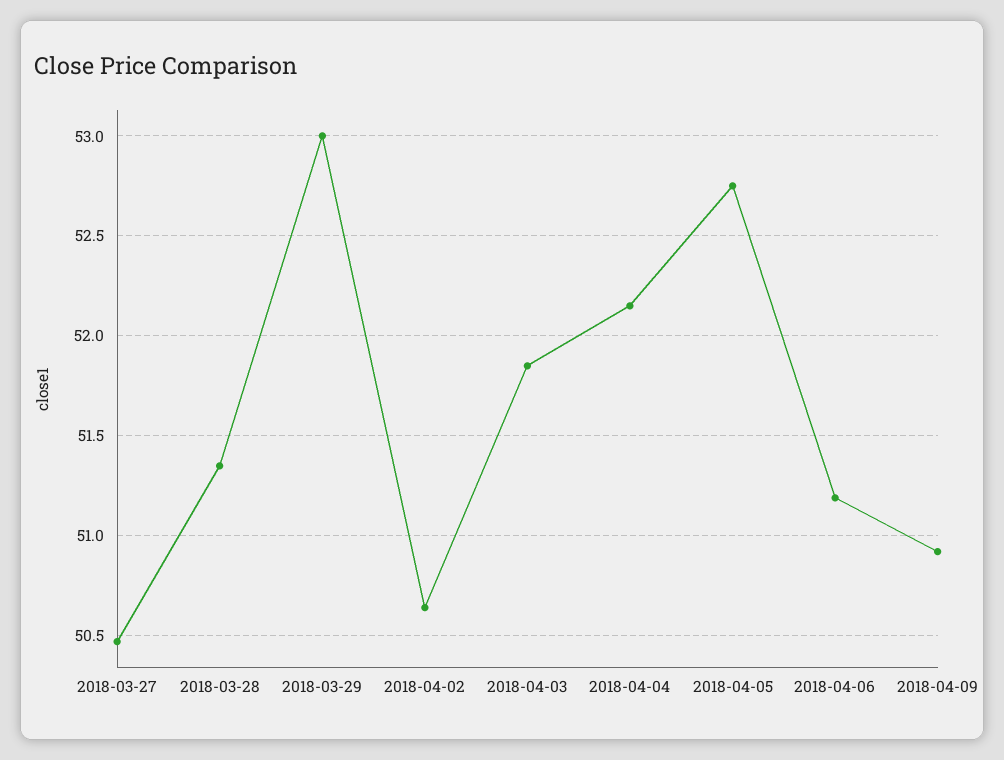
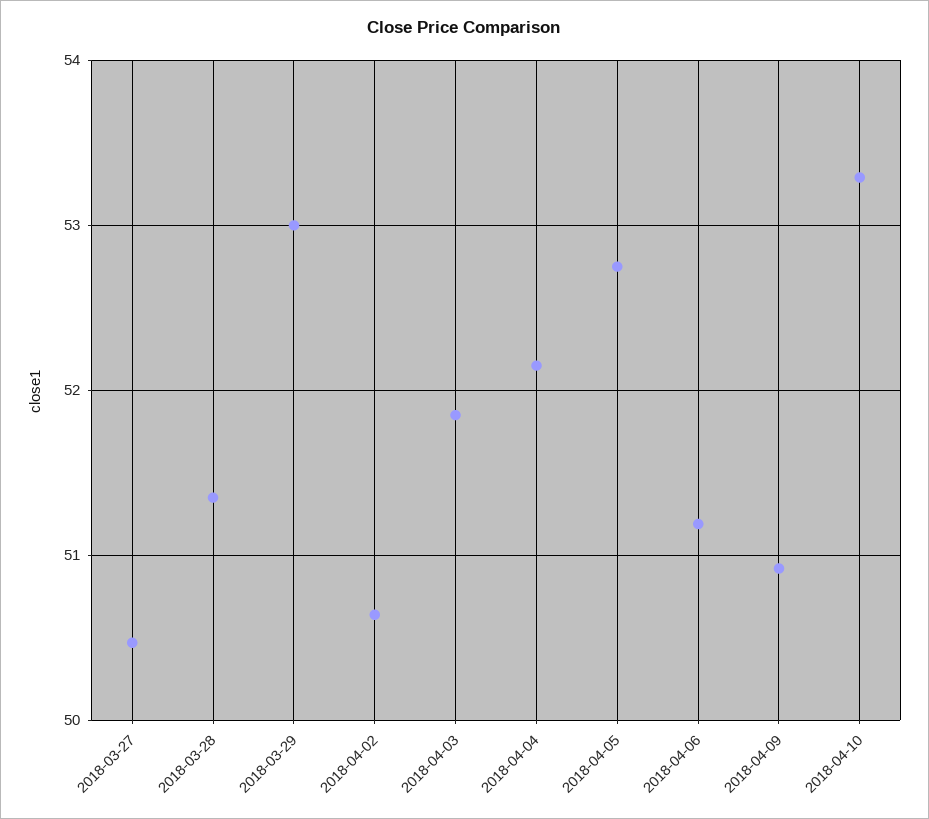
2018-04-10: none -> 53.3

